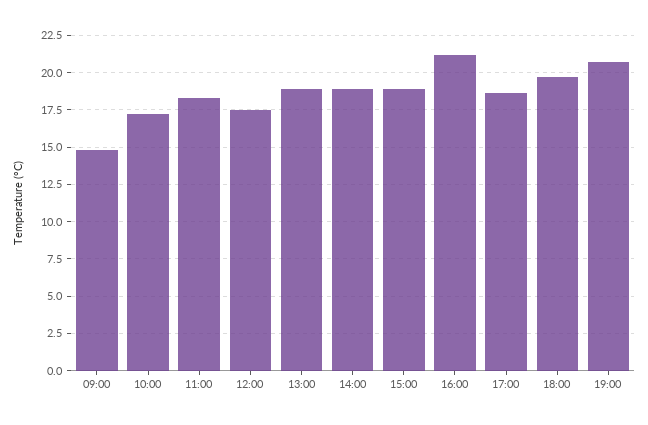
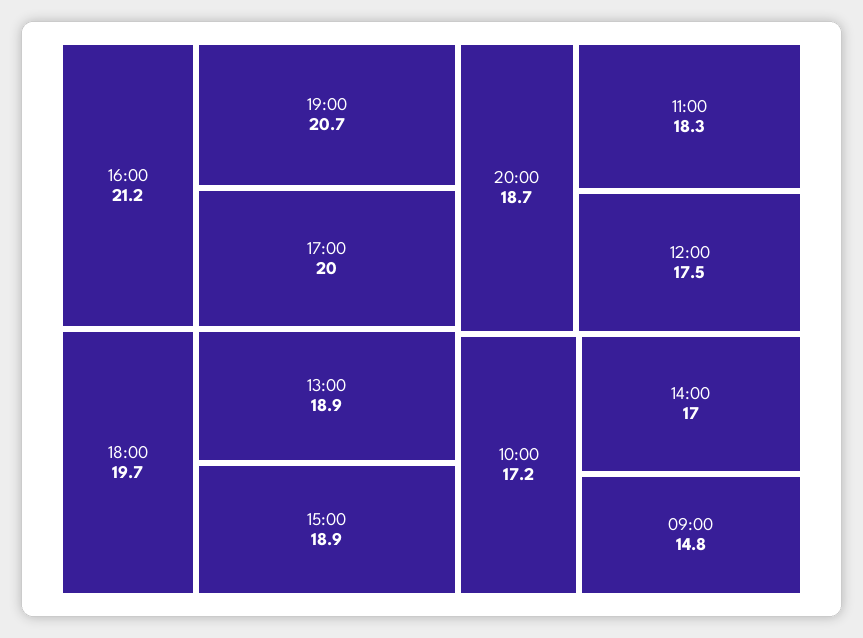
14:00: 19 -> 17
17:00: 18.5 -> 20
20:00: none -> 18.7

